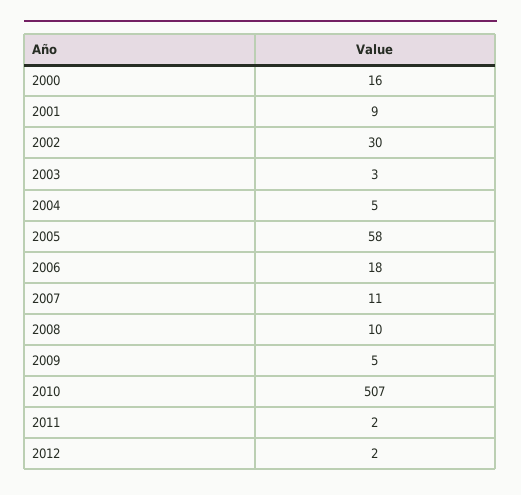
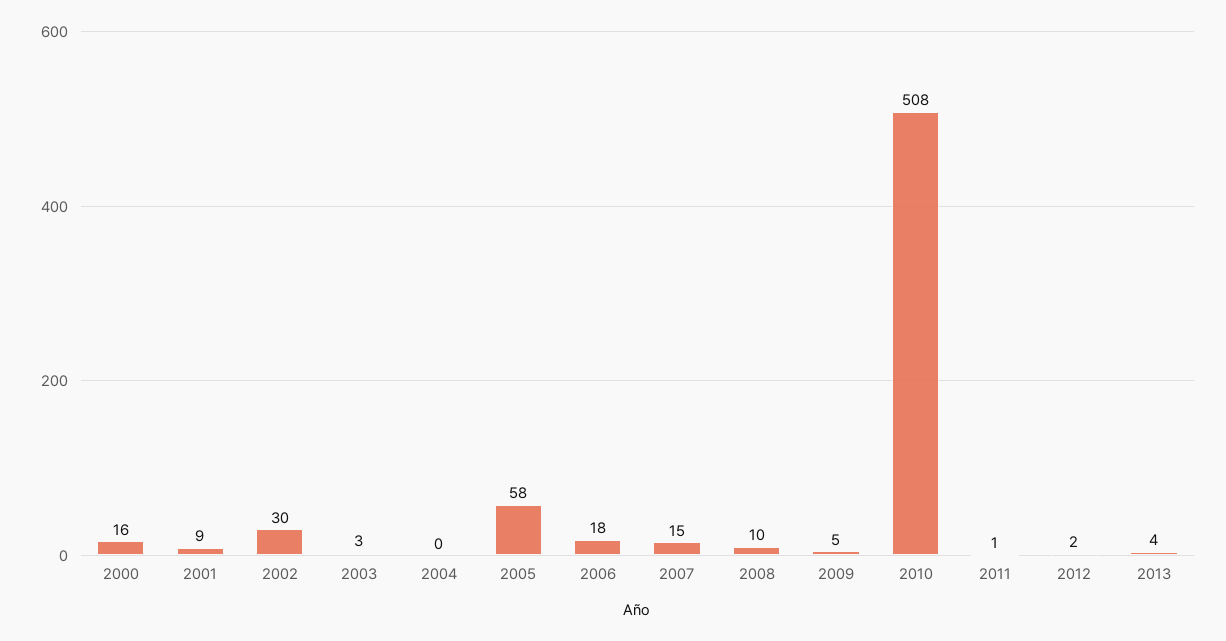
2004: 5 -> 0
2007: 11 -> 15
2010: 507 -> 508
2011: 2 -> 1
2013: none -> 4

